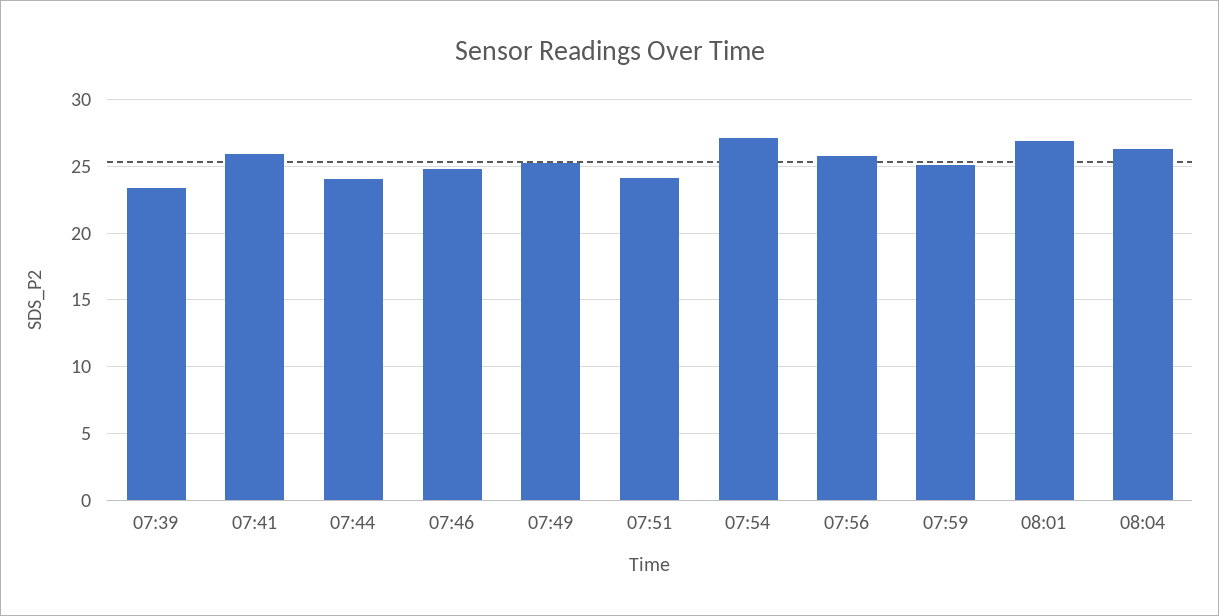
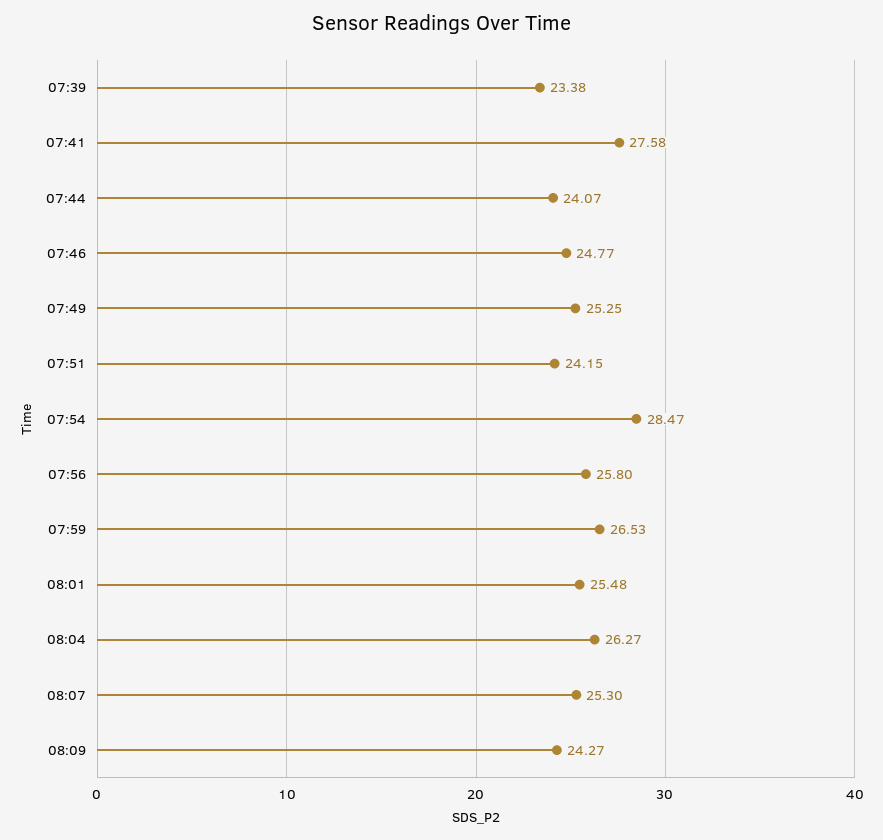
07:41: 26 -> 27.58
07:54: 27 -> 28.47
07:59: 25 -> 26.53
08:01: 27 -> 25.48
08:07: none -> 25.3
08:09: none -> 24.27

